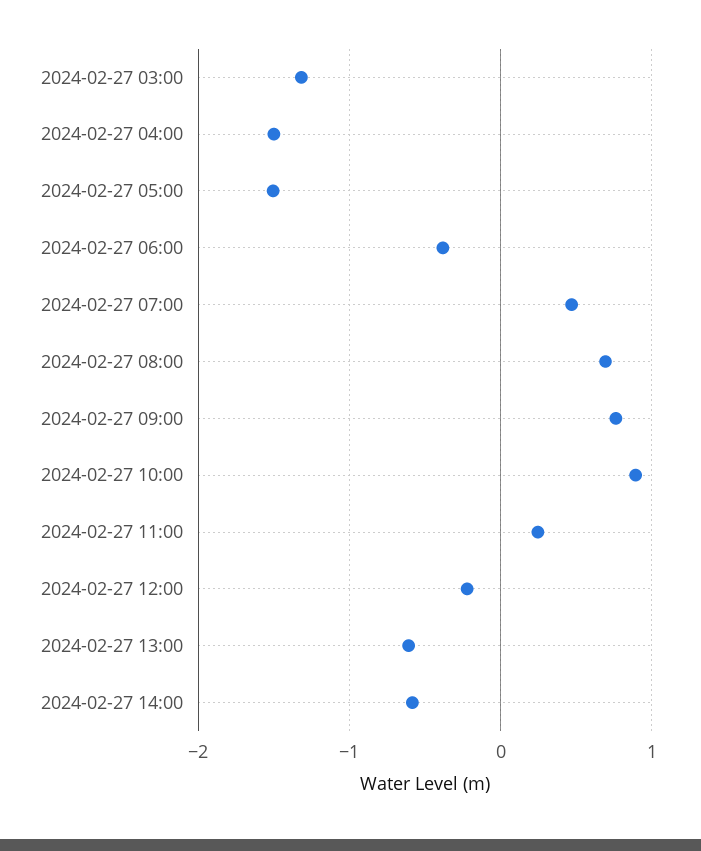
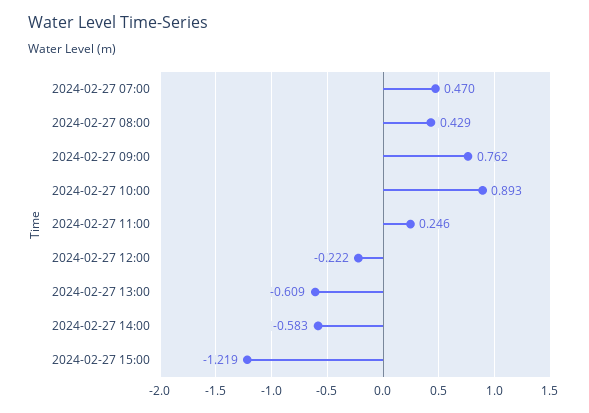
2024-02-27 03:00: -1.3 -> none
2024-02-27 04:00: -1.5 -> none
2024-02-27 05:00: -1.5 -> none
2024-02-27 06:00: -0.4 -> none
2024-02-27 08:00: 0.7 -> 0.429
2024-02-27 15:00: none -> -1.219

